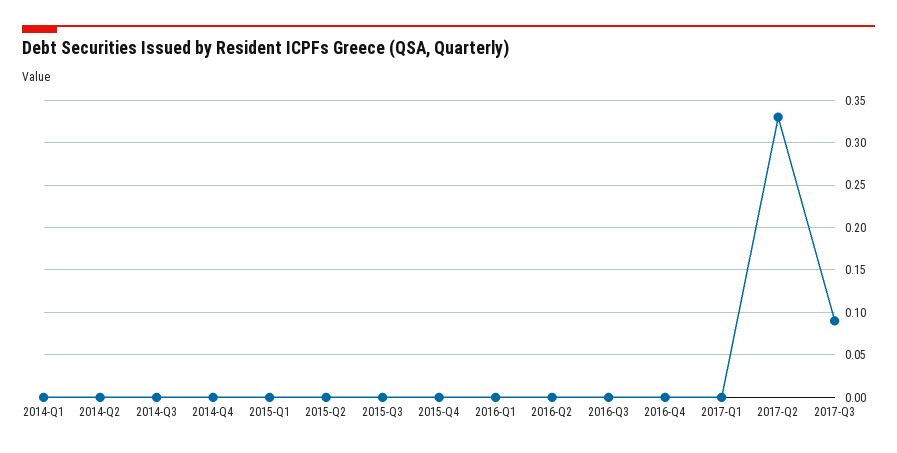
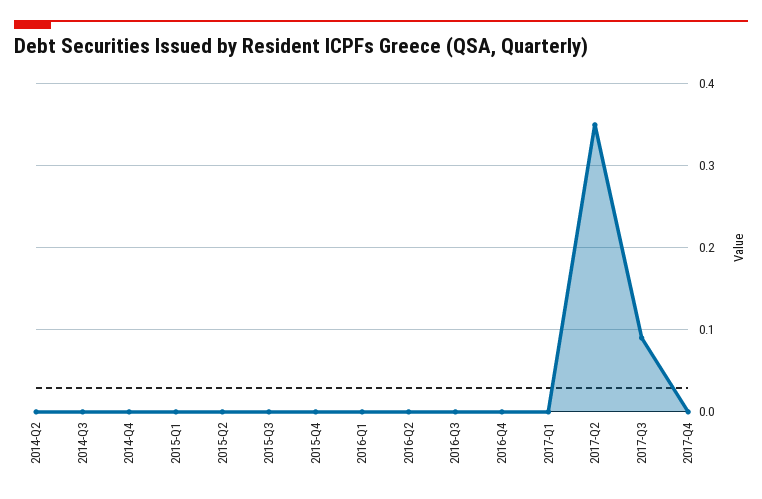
2014-Q1: 0 -> none
2017-Q2: 0.33 -> 0.35
2017-Q4: none -> 0

